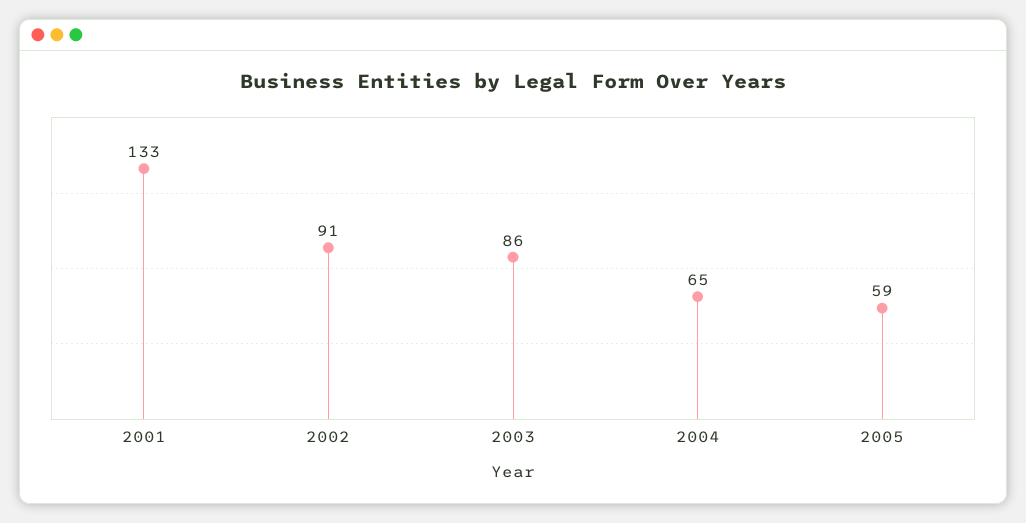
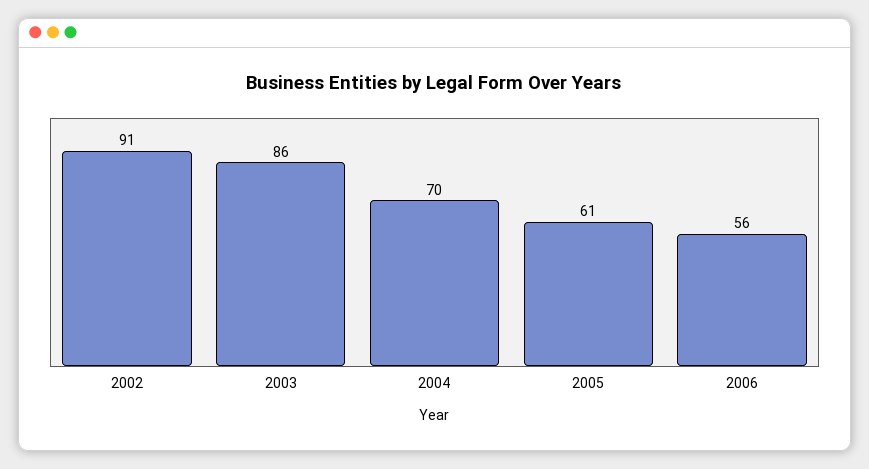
2001: 133 -> none
2004: 65 -> 70
2005: 59 -> 61
2006: none -> 56

